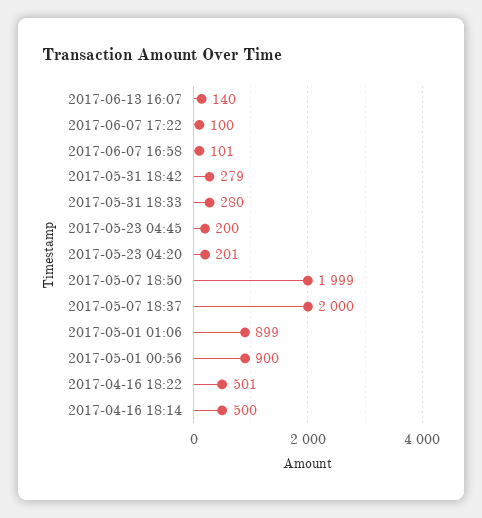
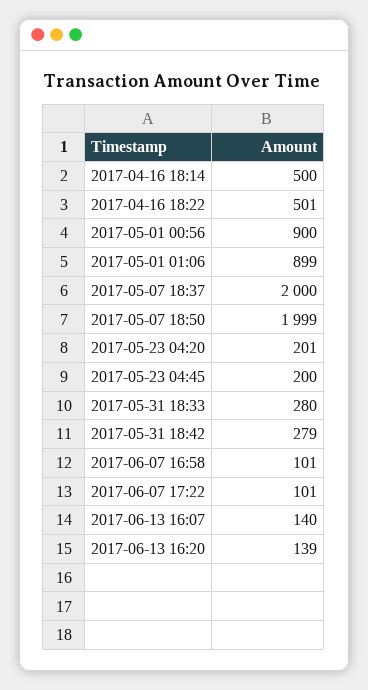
2017-06-07 17:22: 100 -> 101
2017-06-13 16:20: none -> 139

